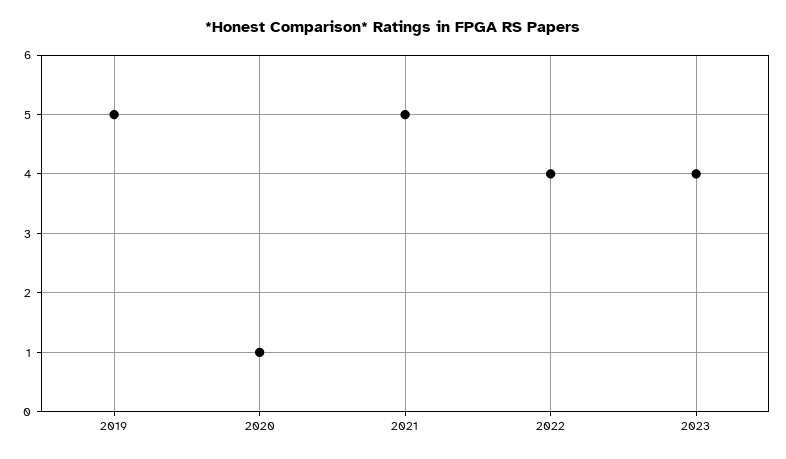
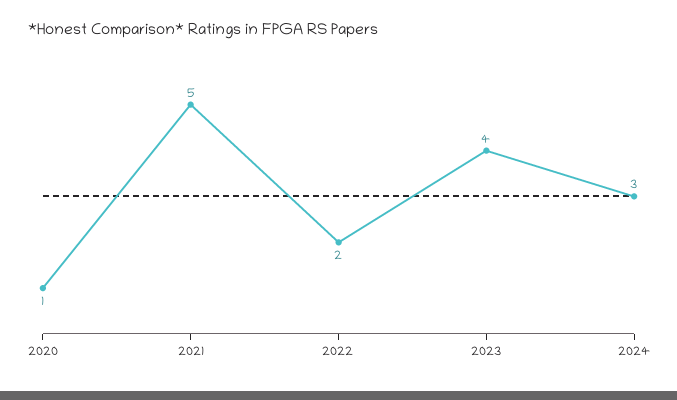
2019: 5 -> none
2022: 4 -> 2
2024: none -> 3

